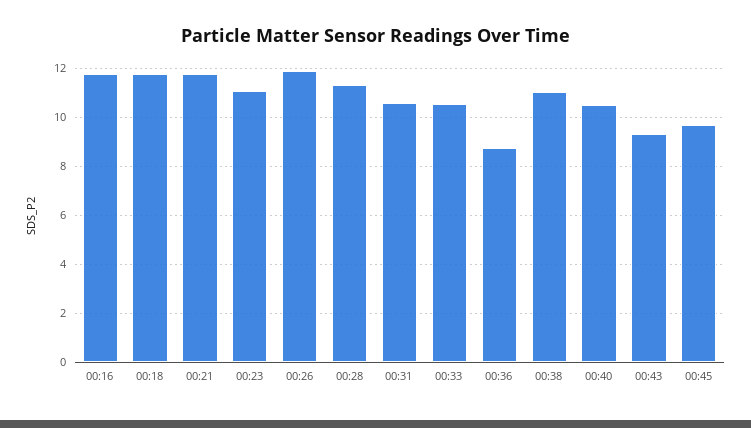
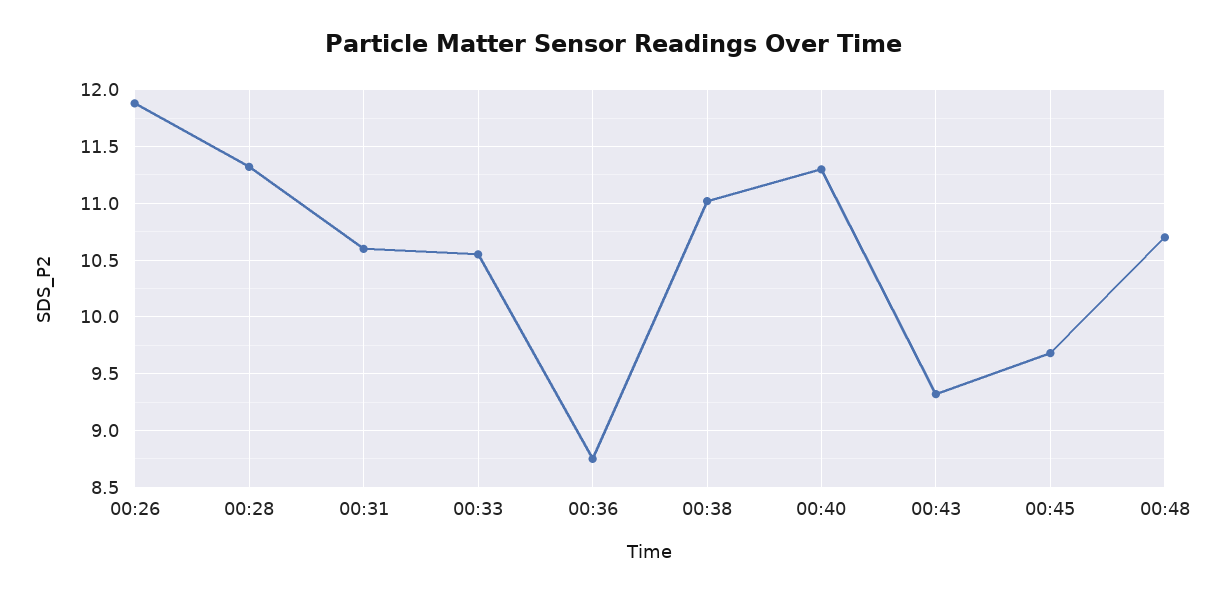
00:16: 11.75 -> none
00:18: 11.75 -> none
00:21: 11.75 -> none
00:23: 11 -> none
00:40: 10.5 -> 11.3
00:48: none -> 10.7

